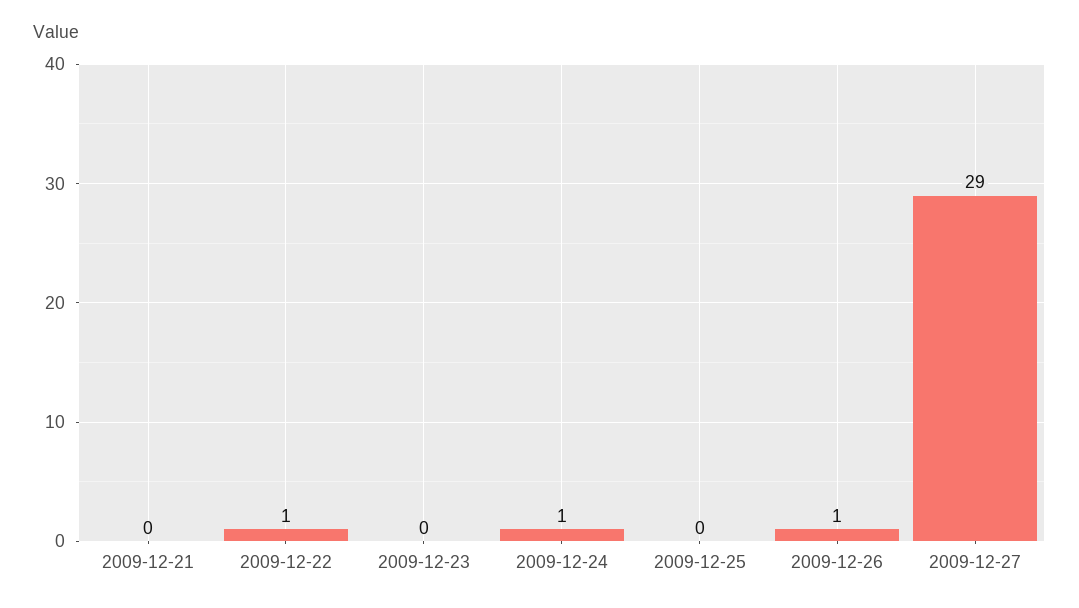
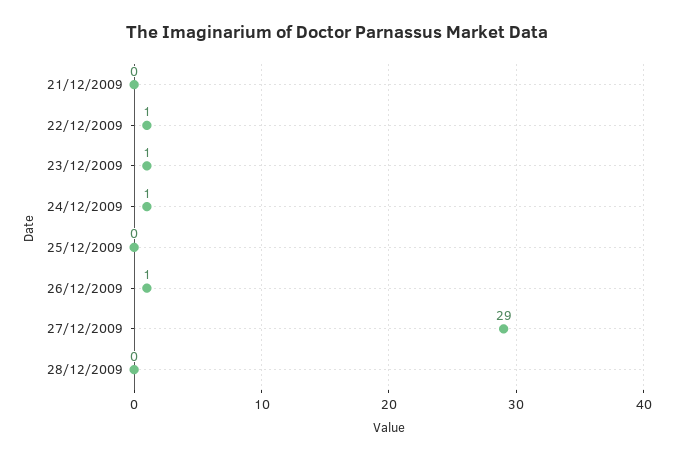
2009-12-23: 0 -> 1
28/12/2009: none -> 0

